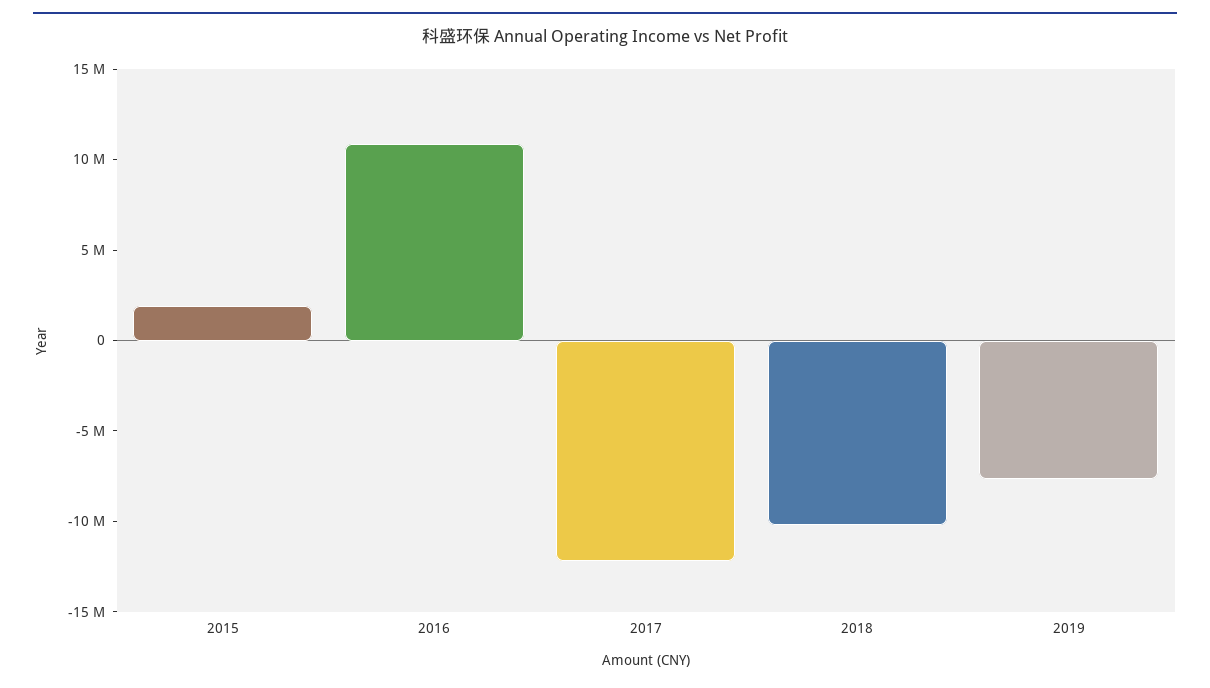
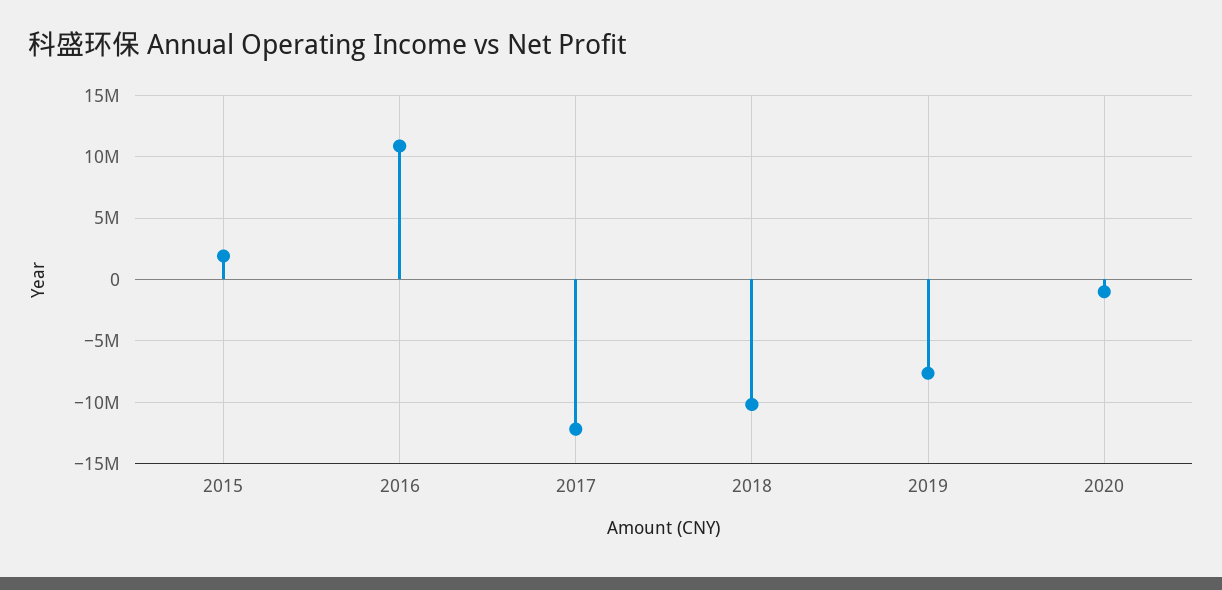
2020: none -> -1000000

